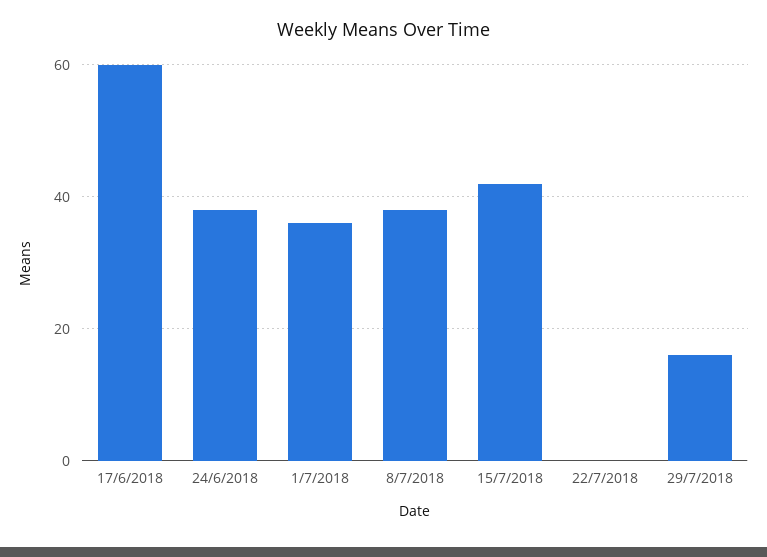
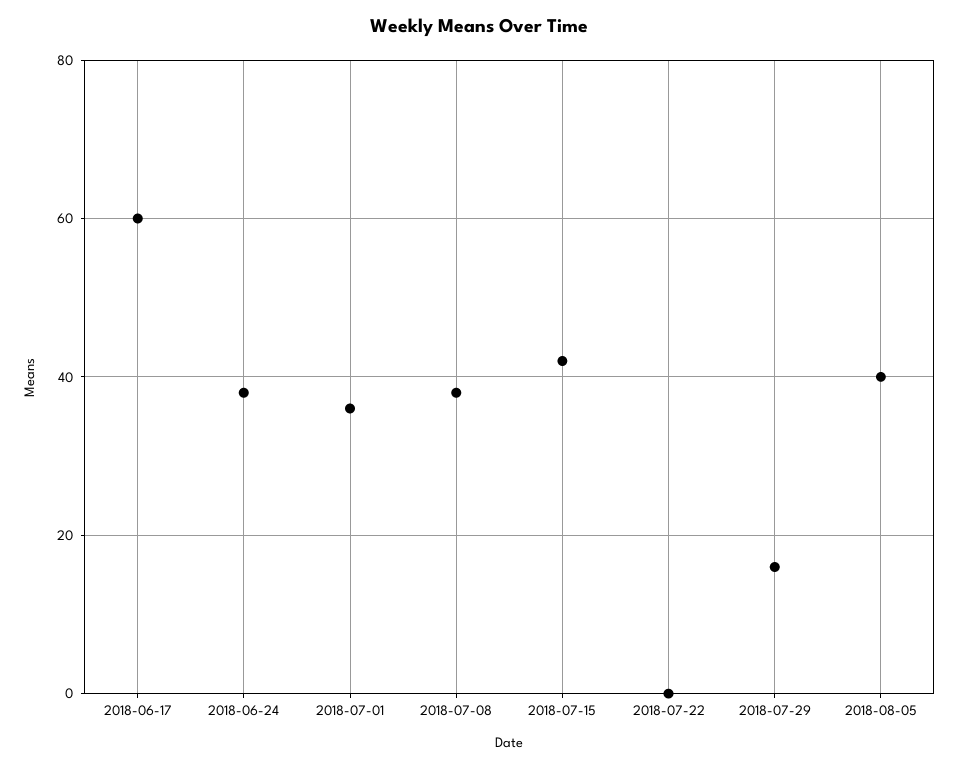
2018-08-05: none -> 40

